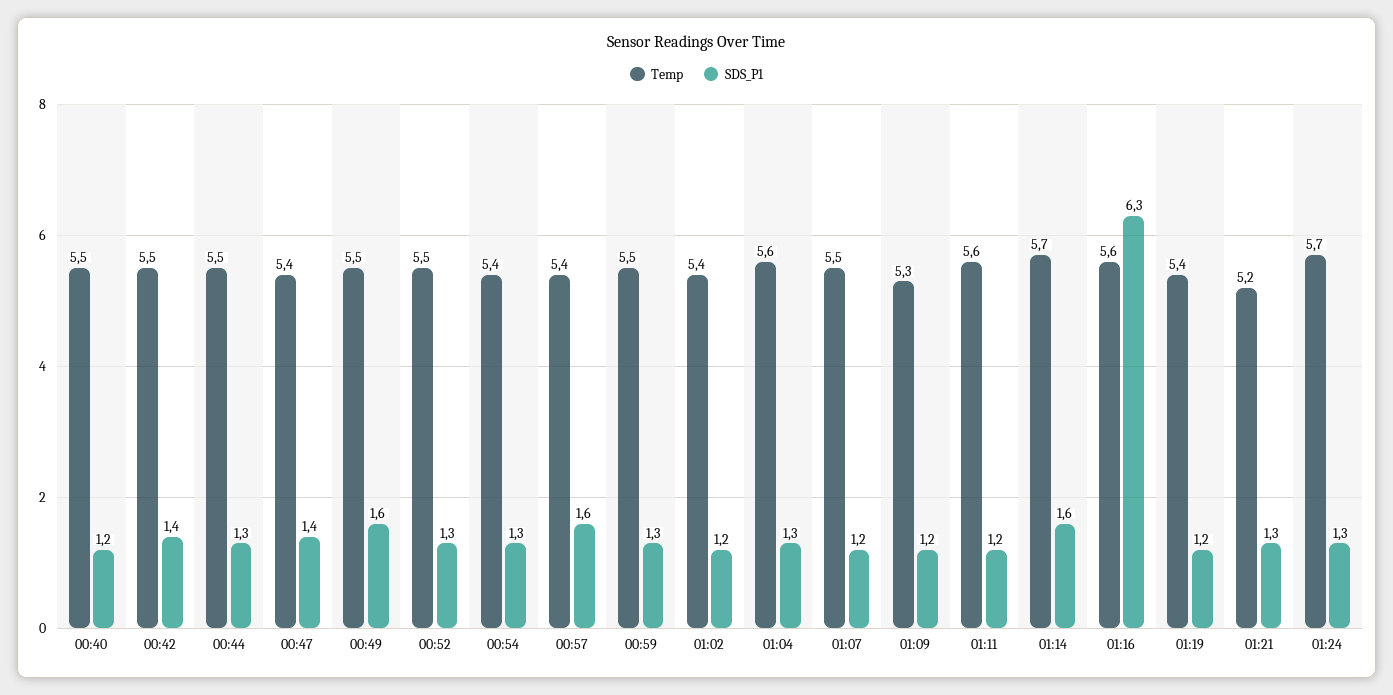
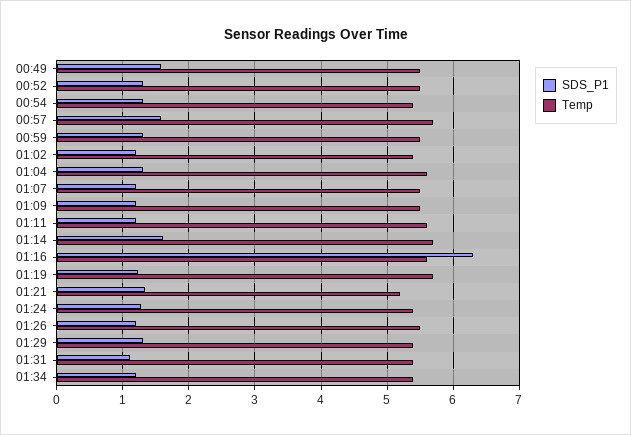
Temp, 00:40: 5.5 -> none
SDS_P1, 00:40: 1.2 -> none
Temp, 00:42: 5.5 -> none
SDS_P1, 00:42: 1.4 -> none
Temp, 00:44: 5.5 -> none
SDS_P1, 00:44: 1.3 -> none
Temp, 00:47: 5.4 -> none
SDS_P1, 00:47: 1.4 -> none
Temp, 00:57: 5.4 -> 5.7
Temp, 01:09: 5.3 -> 5.5
Temp, 01:19: 5.4 -> 5.7
Temp, 01:24: 5.7 -> 5.4
SDS_P1, 01:26: none -> 1.2
Temp, 01:26: none -> 5.5
SDS_P1, 01:29: none -> 1.3
Temp, 01:29: none -> 5.4
SDS_P1, 01:31: none -> 1.1
Temp, 01:31: none -> 5.4
SDS_P1, 01:34: none -> 1.2
Temp, 01:34: none -> 5.4

